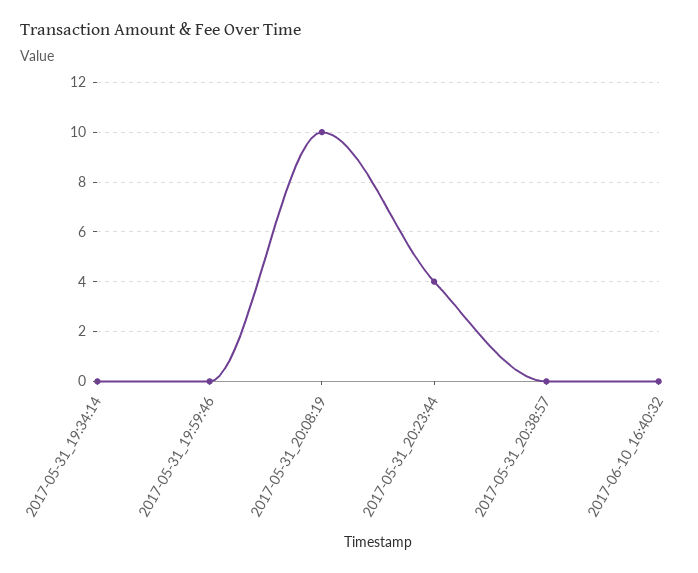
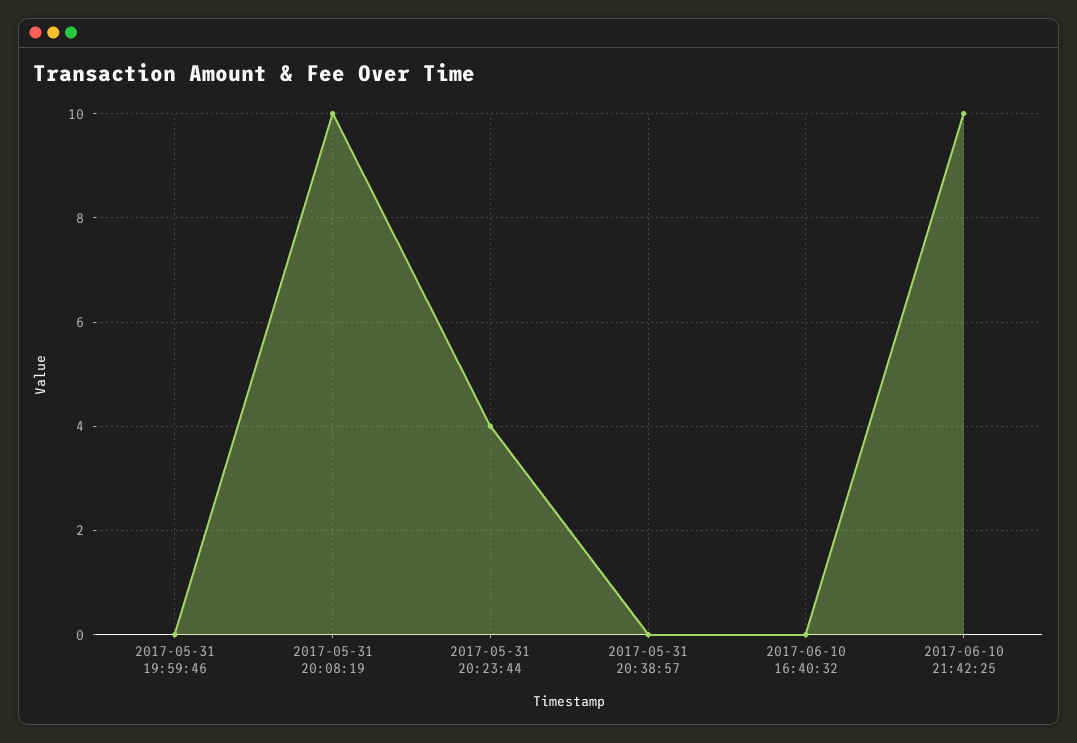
2017-05-31_19:34:14: 0 -> none
2017-06-10 21:42:25: none -> 10

